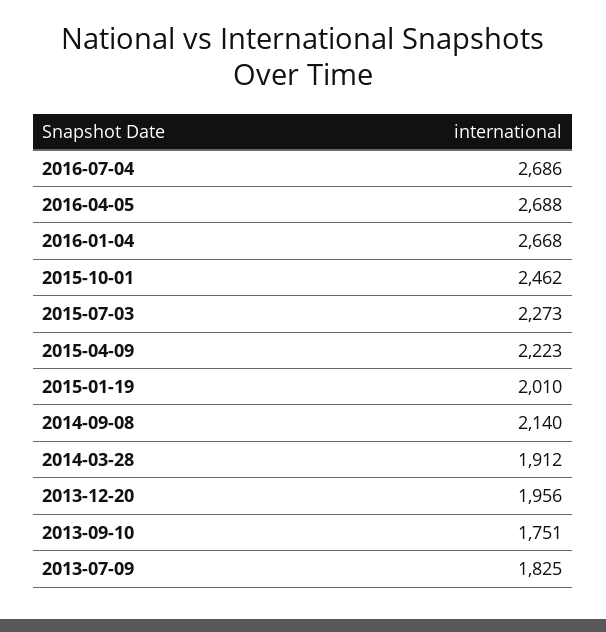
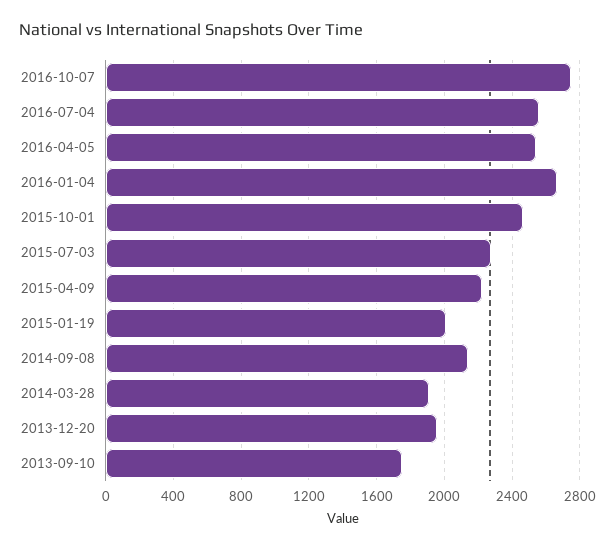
2016-07-04: 2686 -> 2550
2016-04-05: 2688 -> 2550
2013-07-09: 1825 -> none
2016-10-07: none -> 2750

